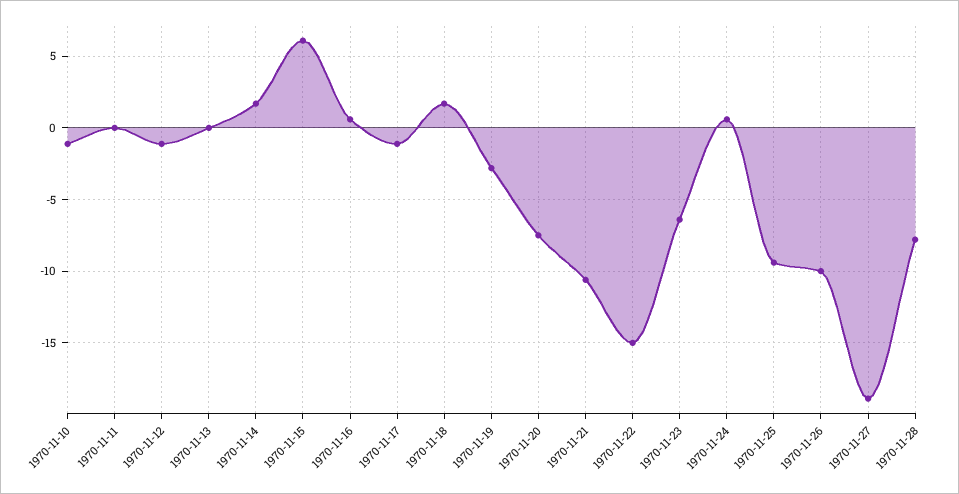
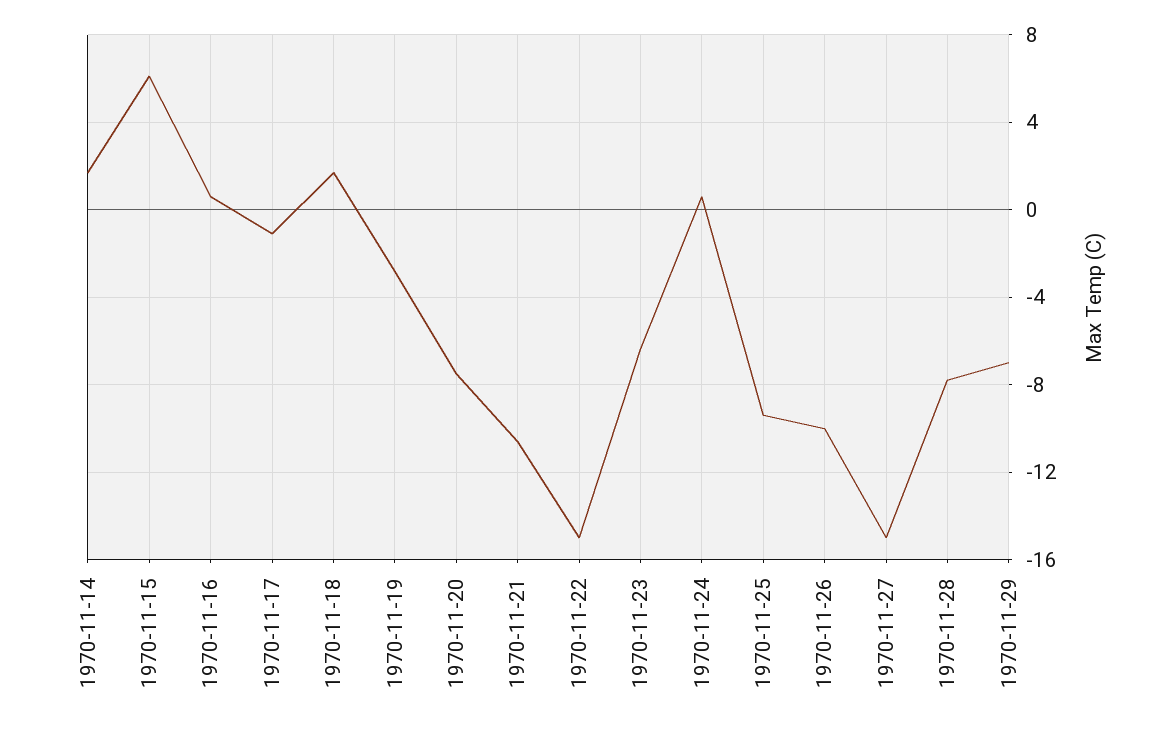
1970-11-10: -1 -> none
1970-11-11: 0 -> none
1970-11-12: -1 -> none
1970-11-13: 0 -> none
1970-11-27: -19 -> -15
1970-11-29: none -> -7

